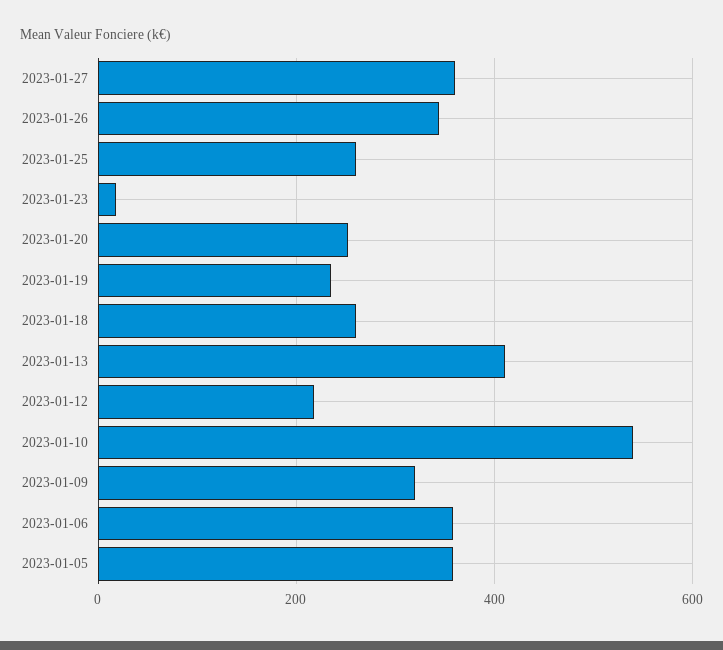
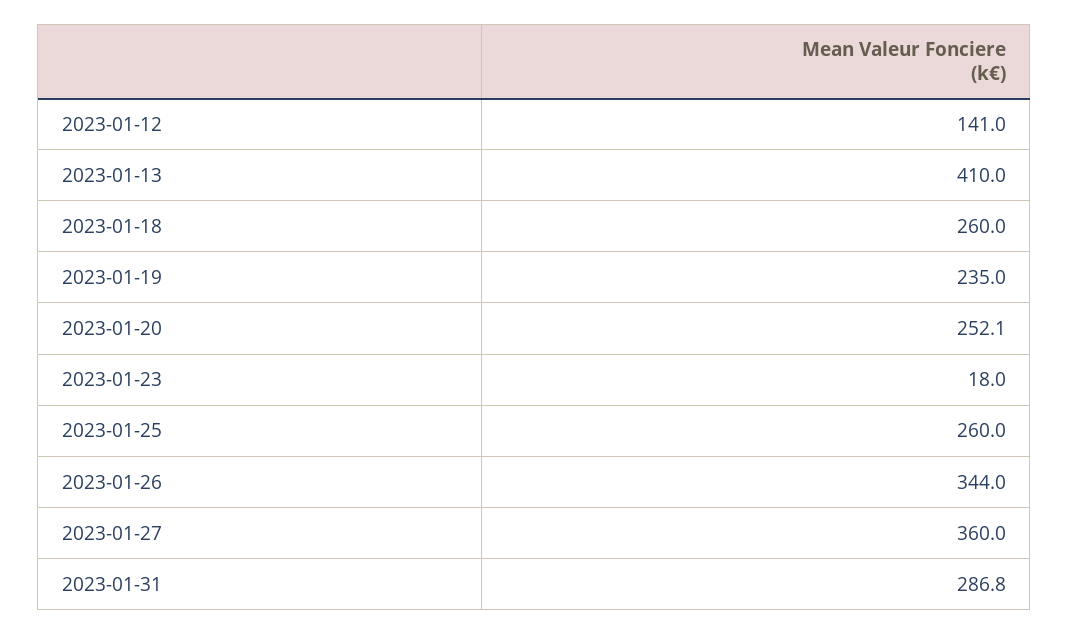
2023-01-12: 220 -> 141
2023-01-10: 540 -> none
2023-01-09: 320 -> none
2023-01-06: 360 -> none
2023-01-05: 360 -> none
2023-01-31: none -> 286.8

